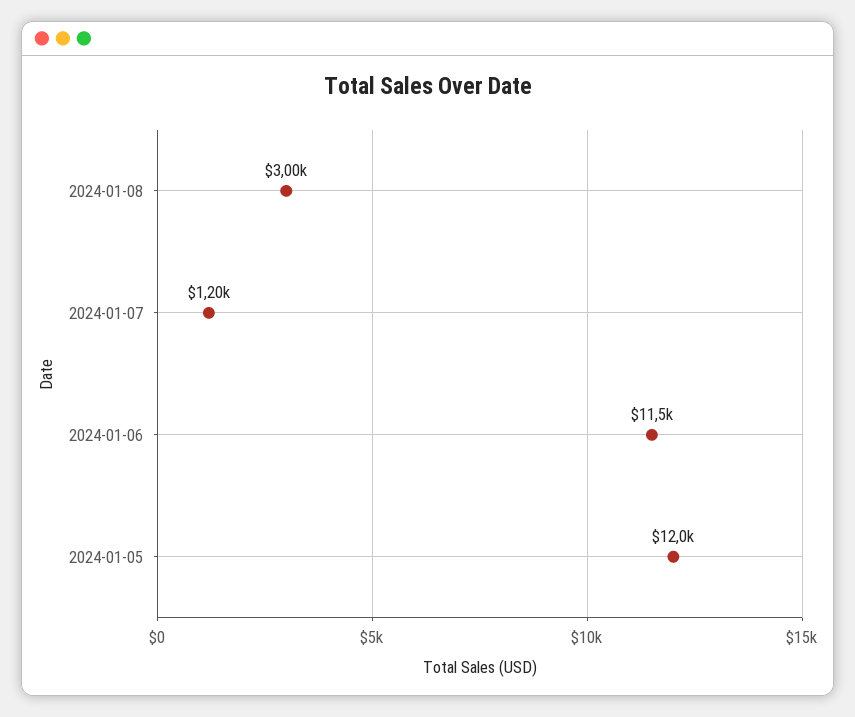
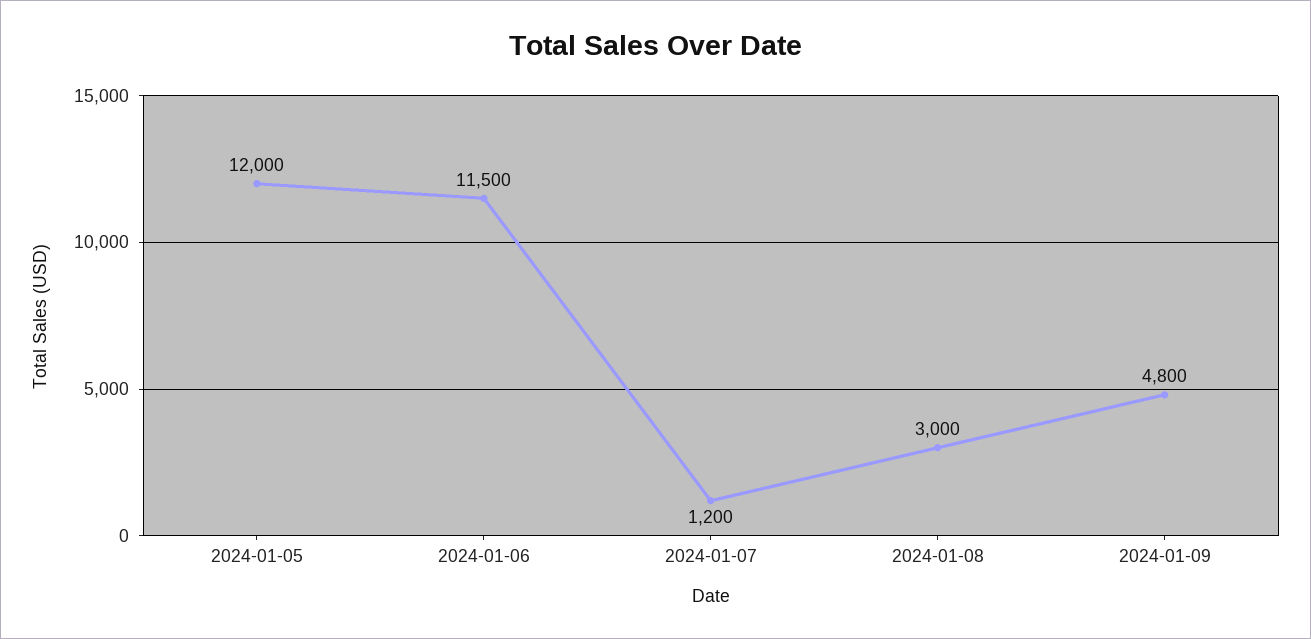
2024-01-09: none -> 4800

